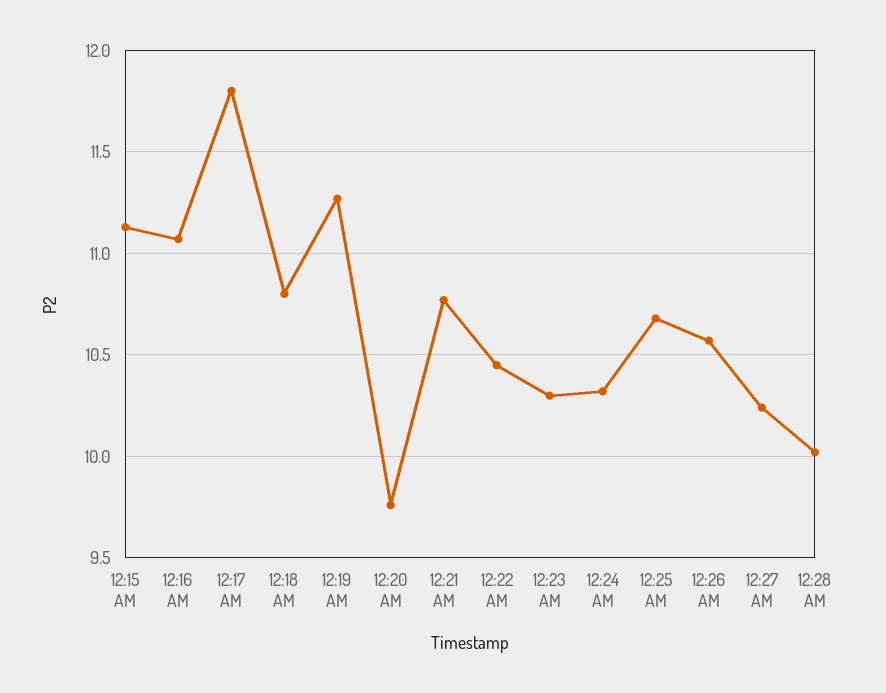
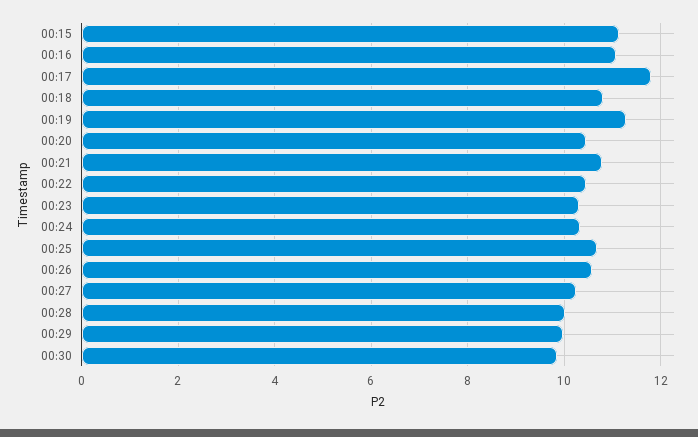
12:20 AM: 9.75 -> 10.4
00:29: none -> 10
00:30: none -> 9.8

